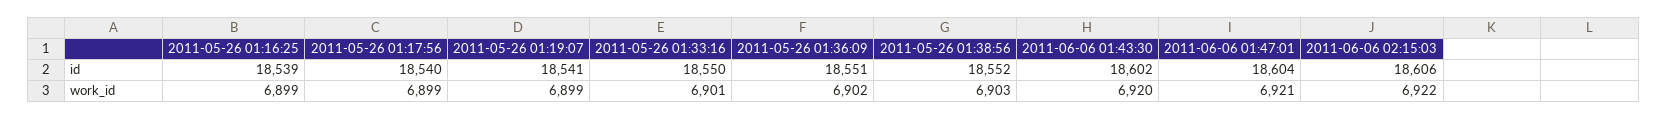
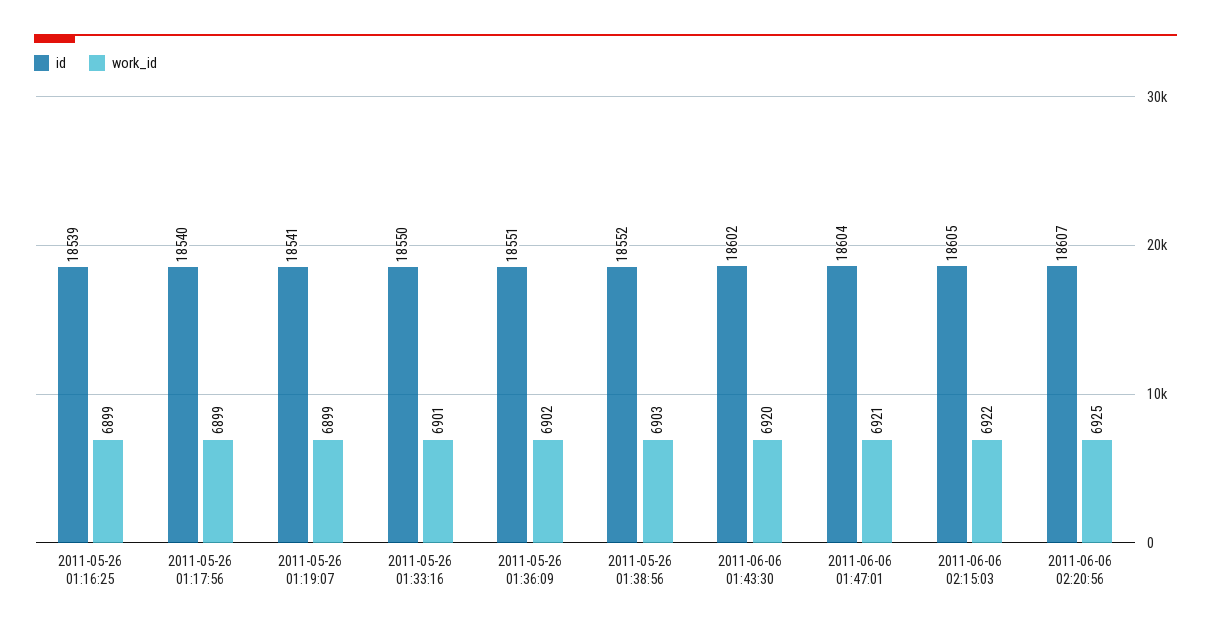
id, 2011-06-06 02:15:03: 18606 -> 18605
id, 2011-06-06 02:20:56: none -> 18607
work_id, 2011-06-06 02:20:56: none -> 6925

